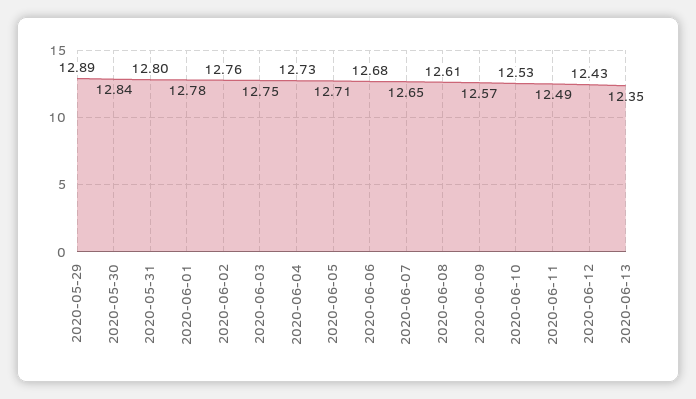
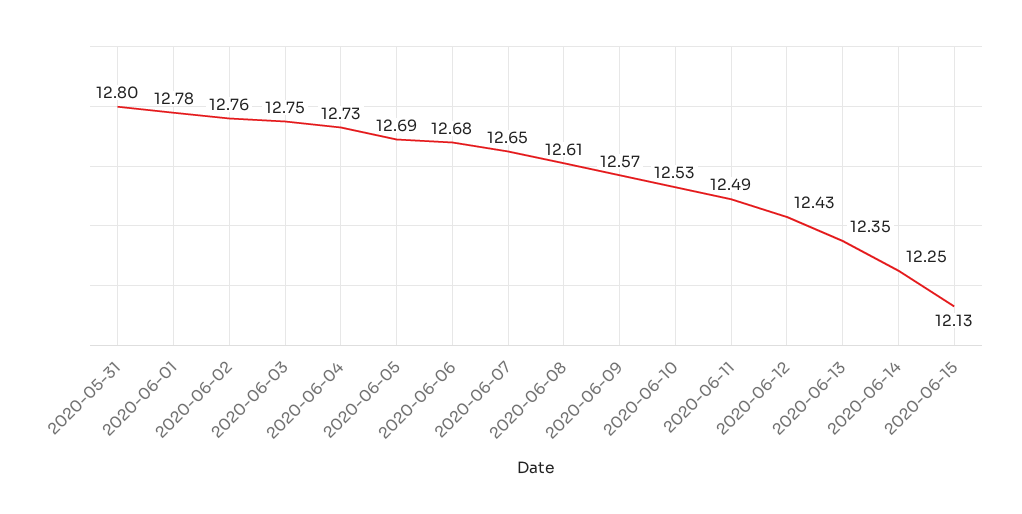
2020-05-29: 12.89 -> none
2020-05-30: 12.84 -> none
2020-06-05: 12.71 -> 12.69
2020-06-14: none -> 12.25
2020-06-15: none -> 12.13

